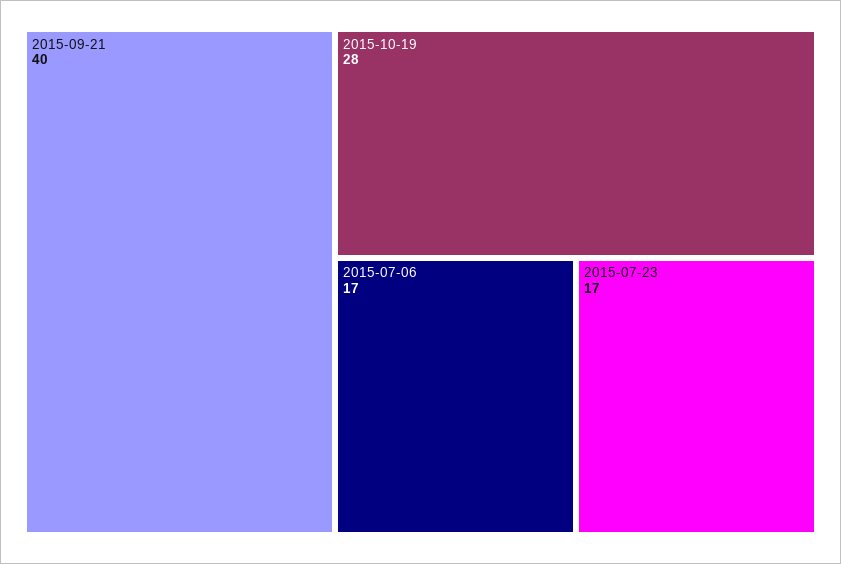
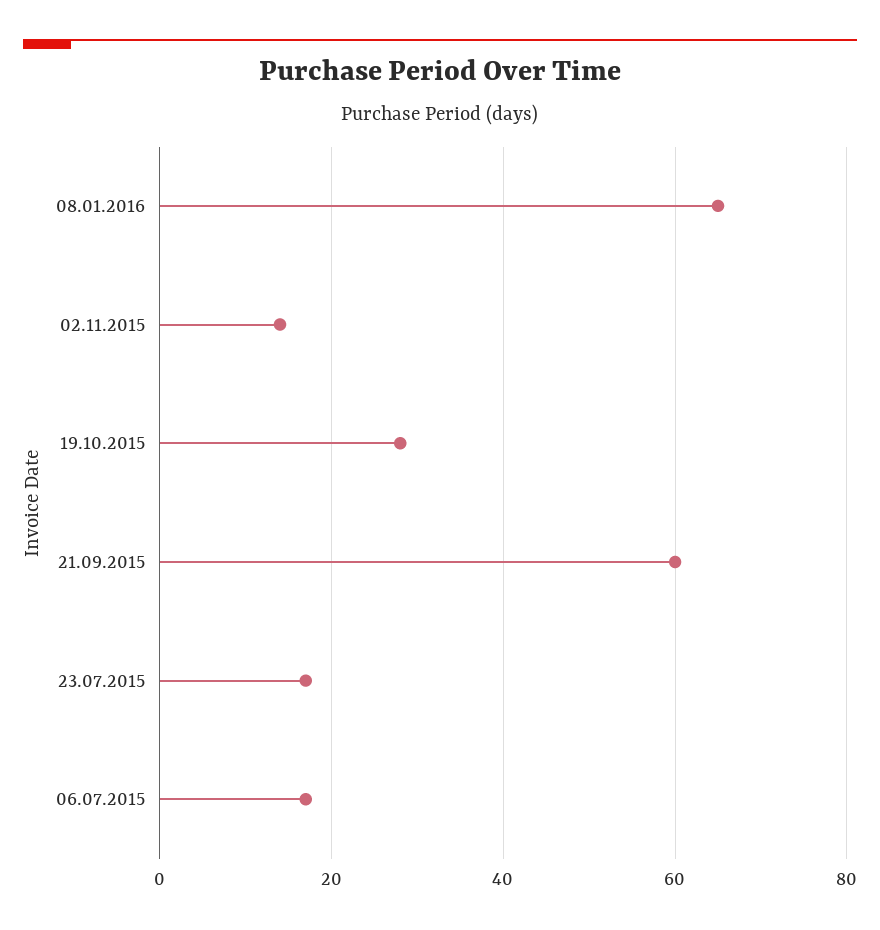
2015-09-21: 40 -> 60
08.01.2016: none -> 65
02.11.2015: none -> 15

